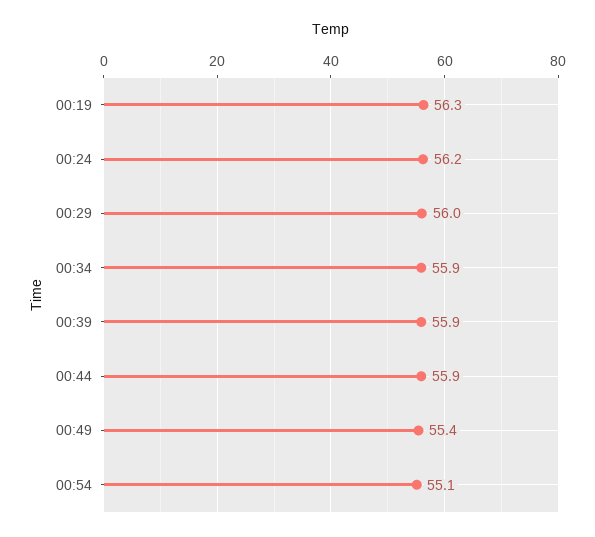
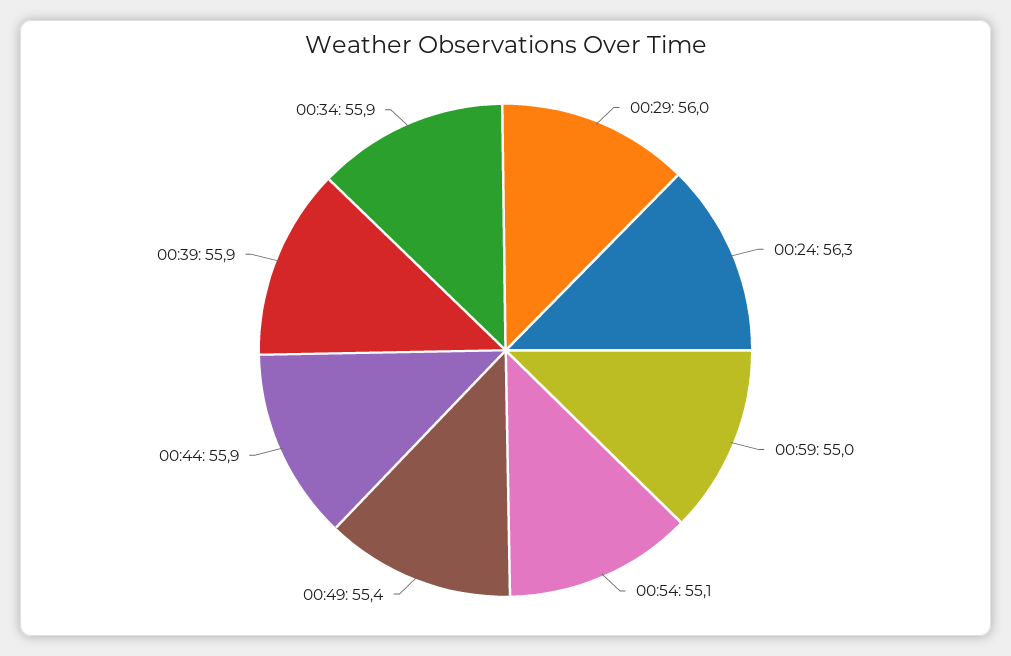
00:19: 56.3 -> none
00:24: 56.2 -> 56.3
00:59: none -> 55

